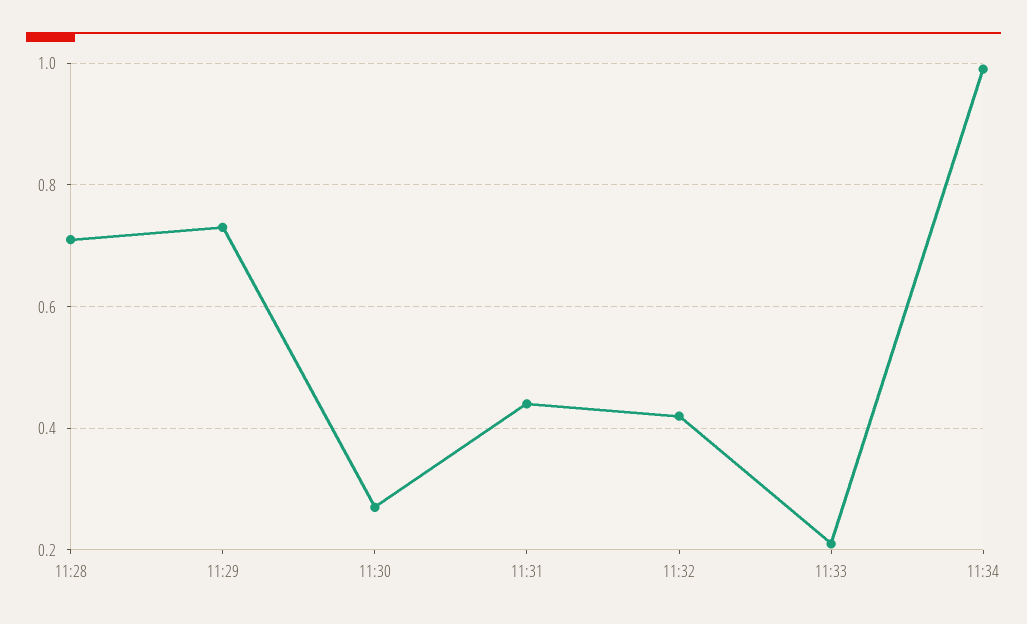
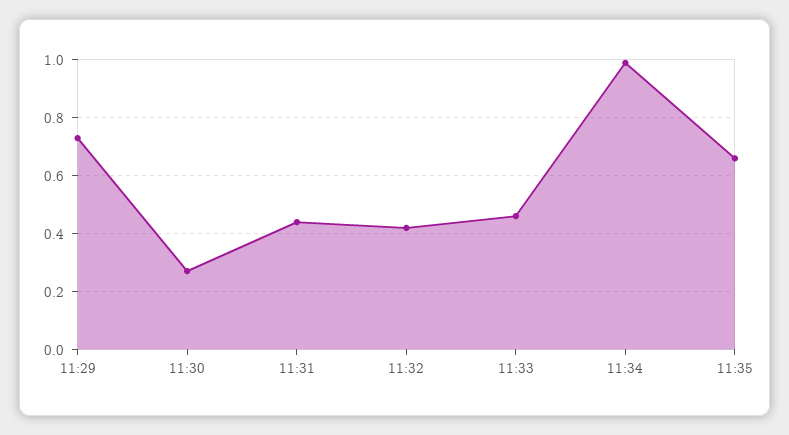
11:28: 0.7 -> none
11:33: 0.2 -> 0.45
11:35: none -> 0.65

